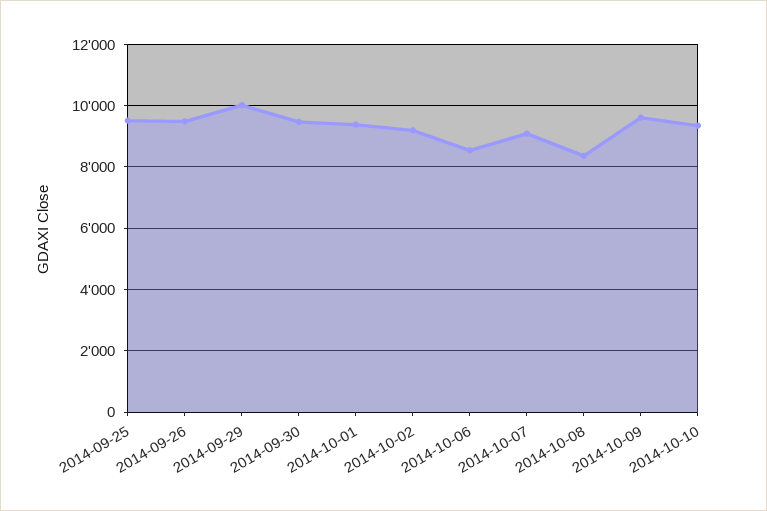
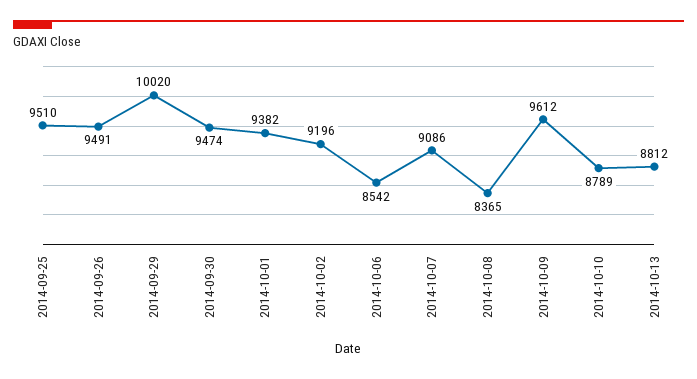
2014-10-10: 9400 -> 8789
2014-10-13: none -> 8812

